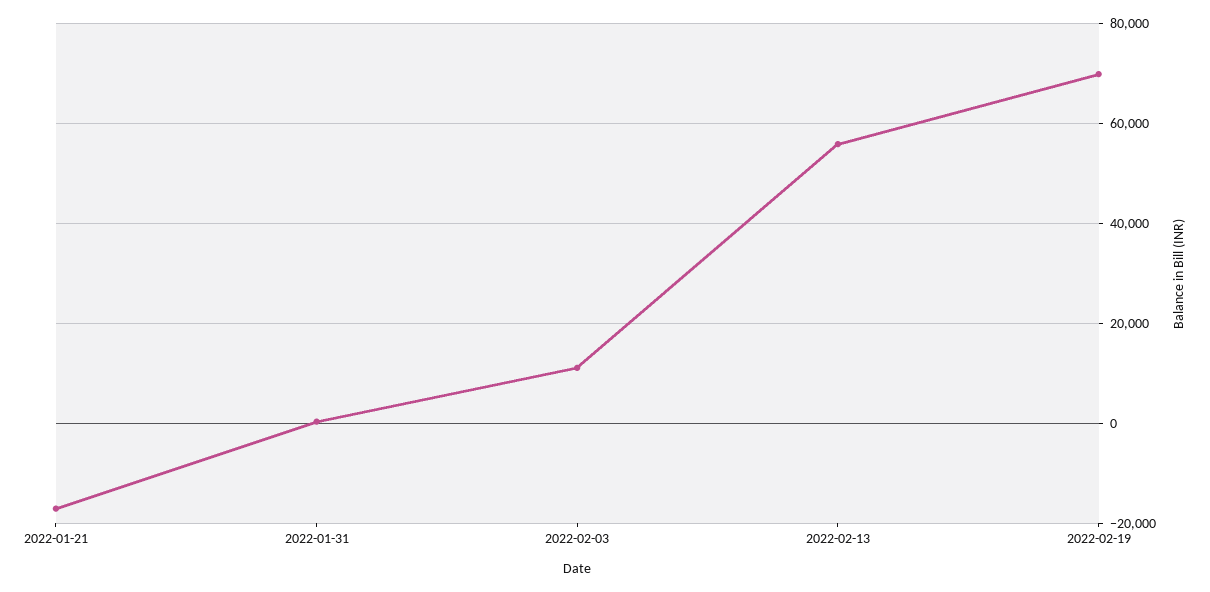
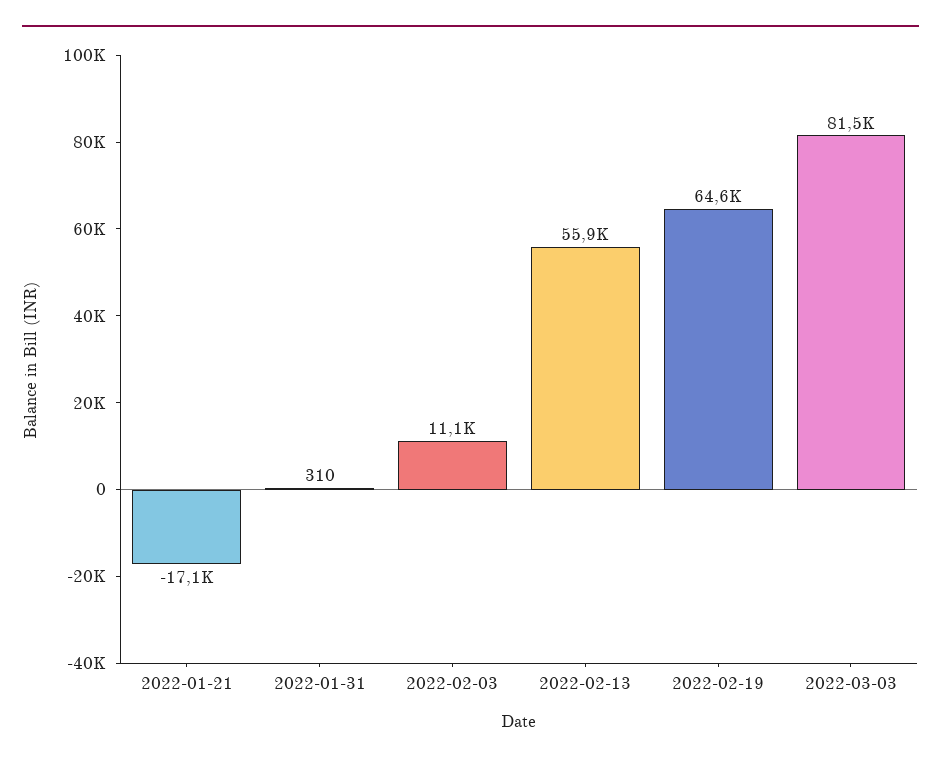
2022-02-19: 70000 -> 64600
2022-03-03: none -> 81500

